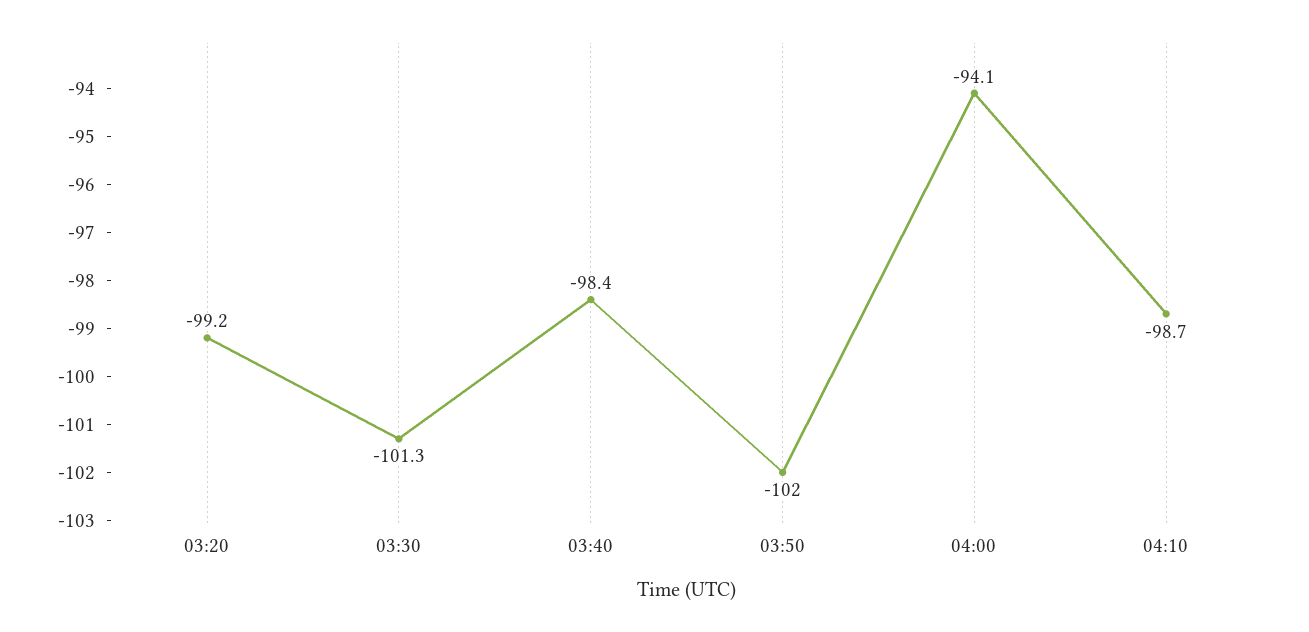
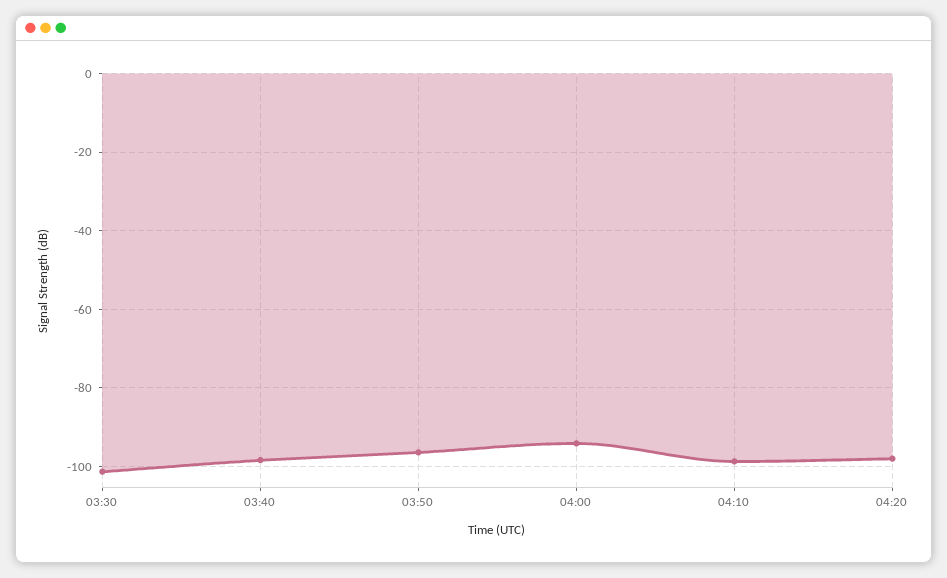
03:20: -99.2 -> none
03:50: -102 -> -96
04:20: none -> -98

